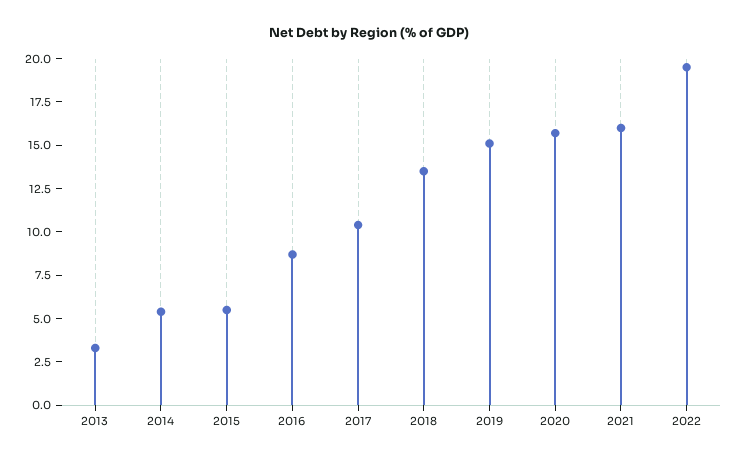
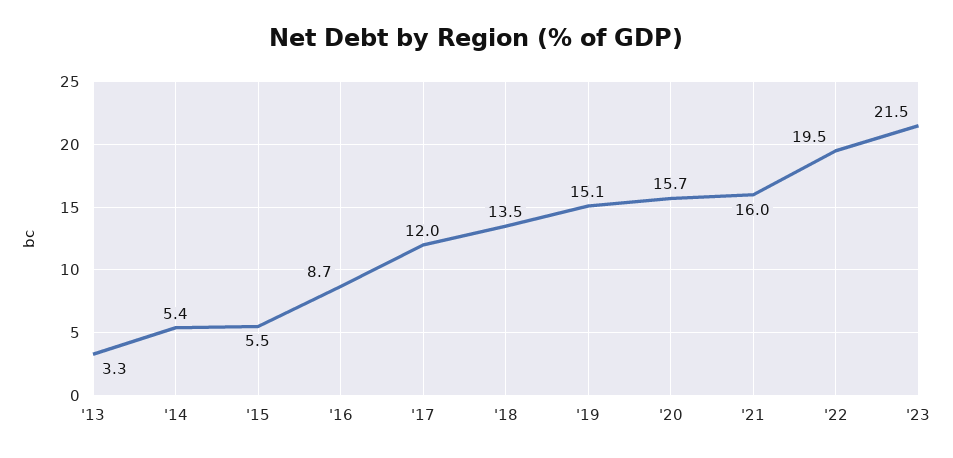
2017: 10.5 -> 12
'23: none -> 21.5

